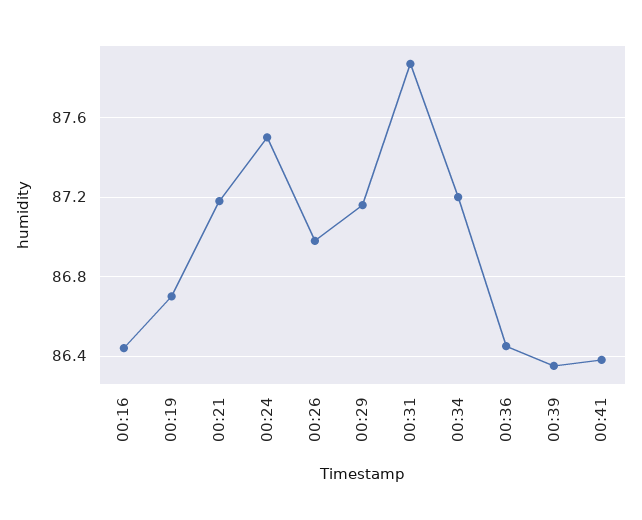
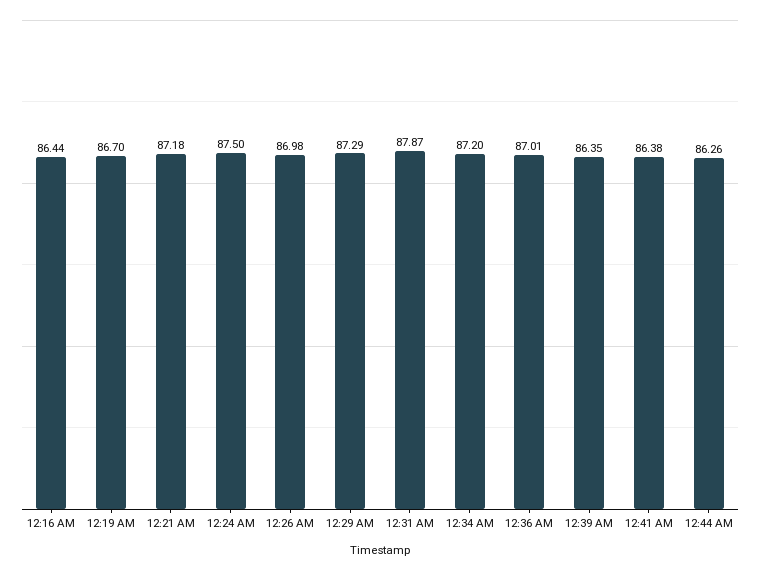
00:29: 87.15 -> 87.29
00:36: 86.45 -> 87.01
12:44 AM: none -> 86.26

